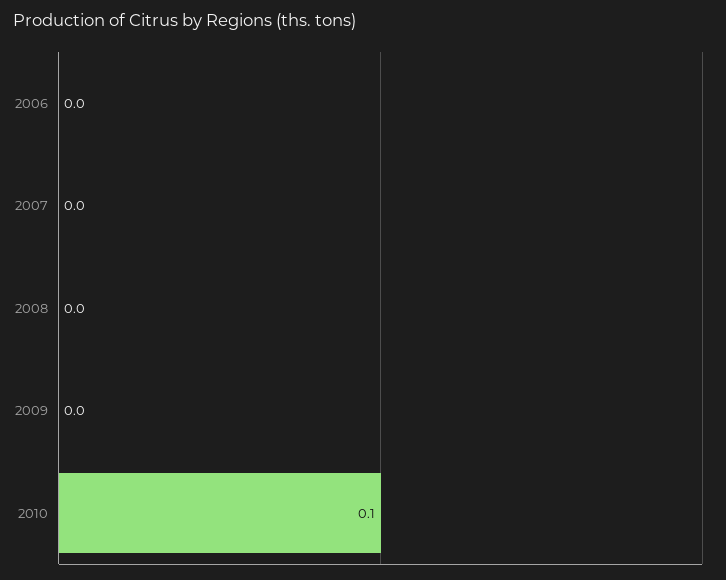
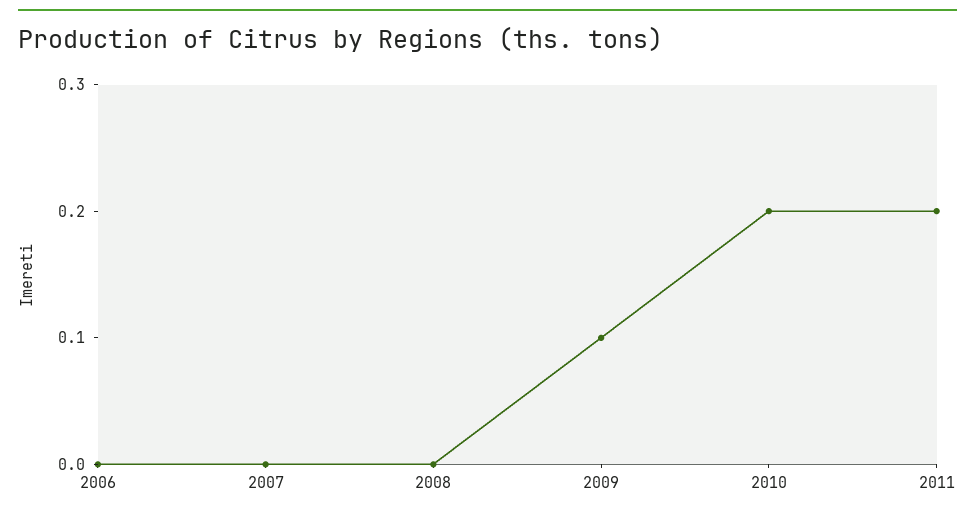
2009: 0 -> 0.1
2010: 0.1 -> 0.2
2011: none -> 0.2

